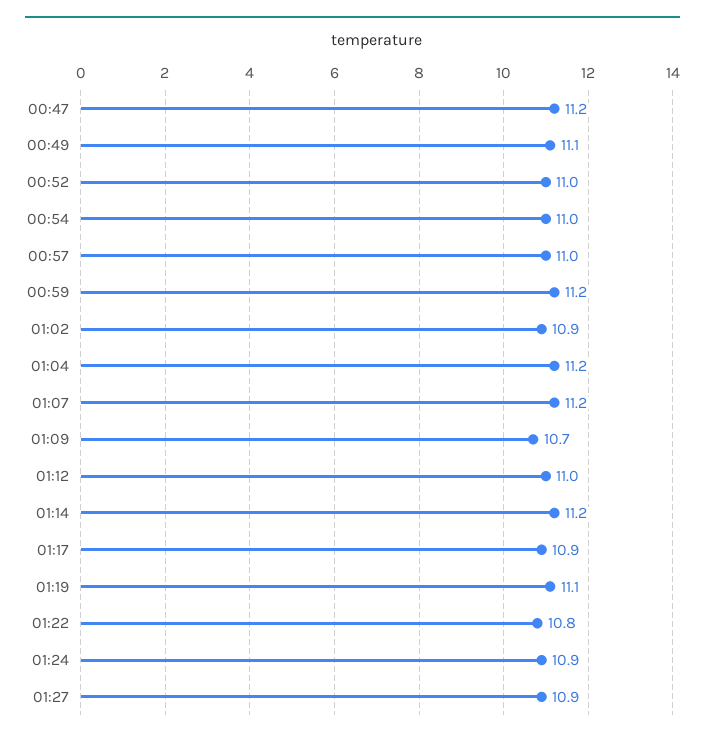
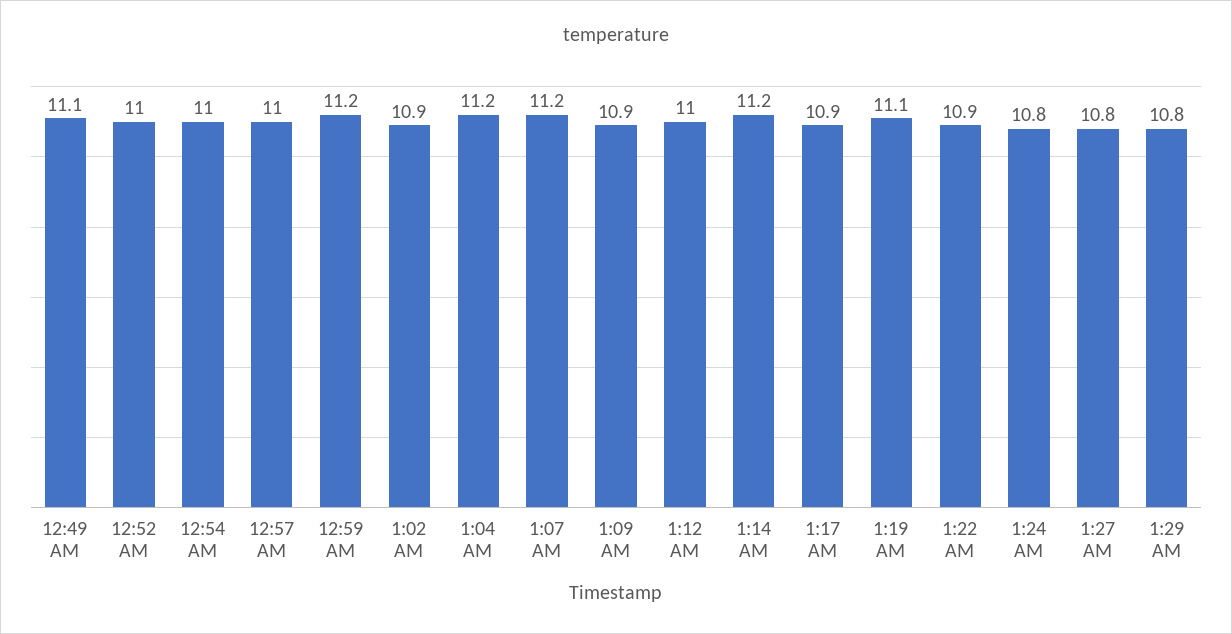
00:47: 11.2 -> none
01:09: 10.7 -> 10.9
01:22: 10.8 -> 10.9
01:24: 10.9 -> 10.8
01:27: 10.9 -> 10.8
1:29 AM: none -> 10.8

